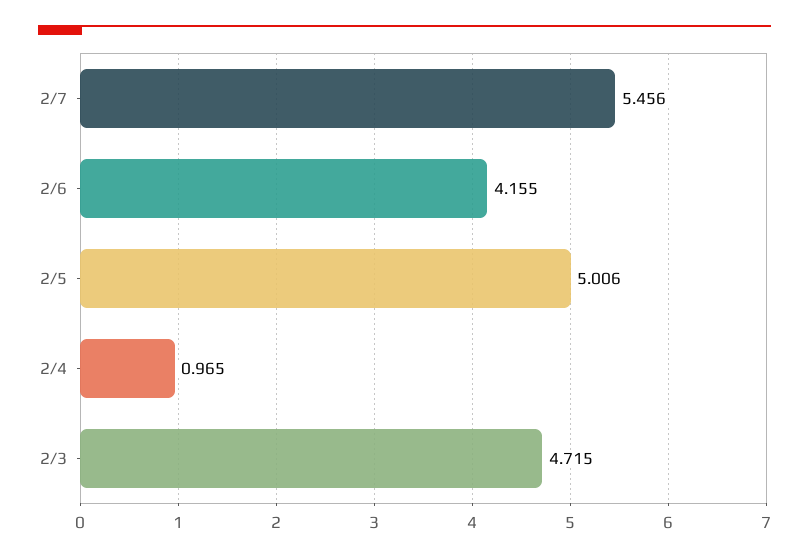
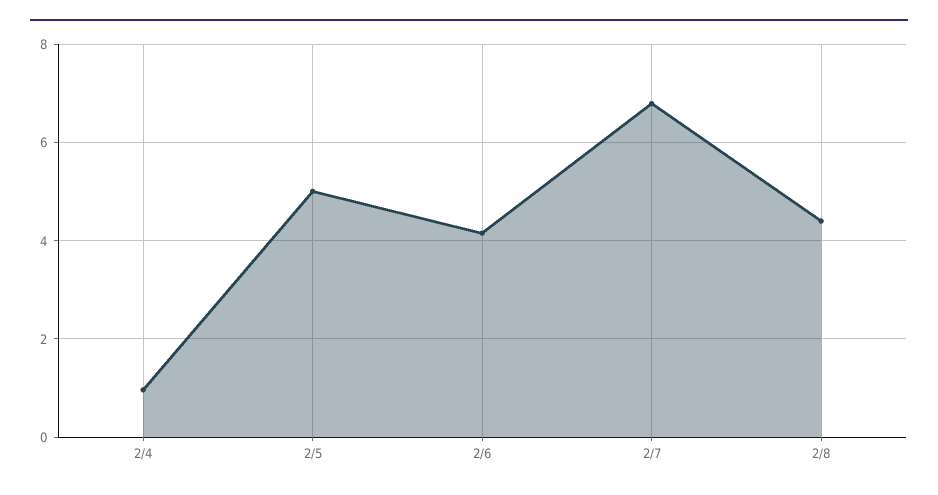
2/7: 5.456 -> 6.8
2/3: 4.715 -> none
2/8: none -> 4.4

